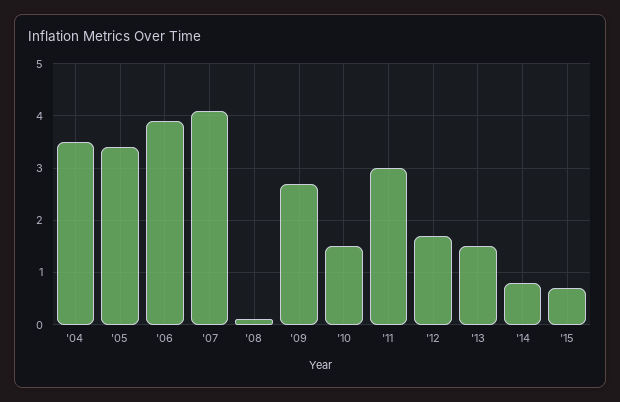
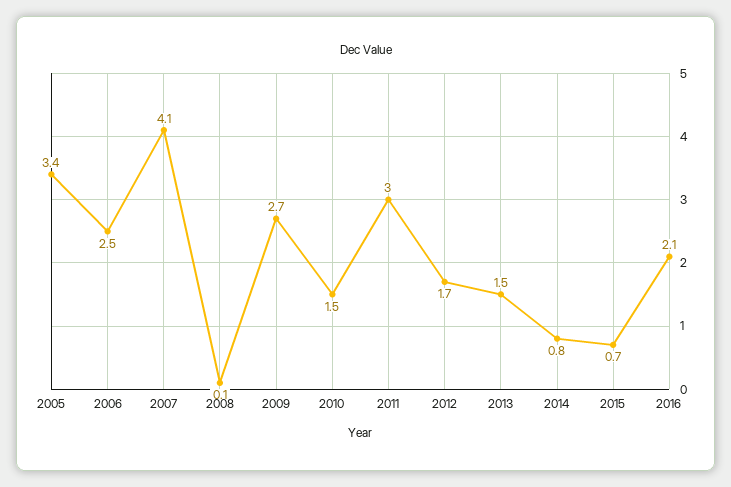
'04: 3.5 -> none
'06: 4 -> 2.5
2016: none -> 2.1

